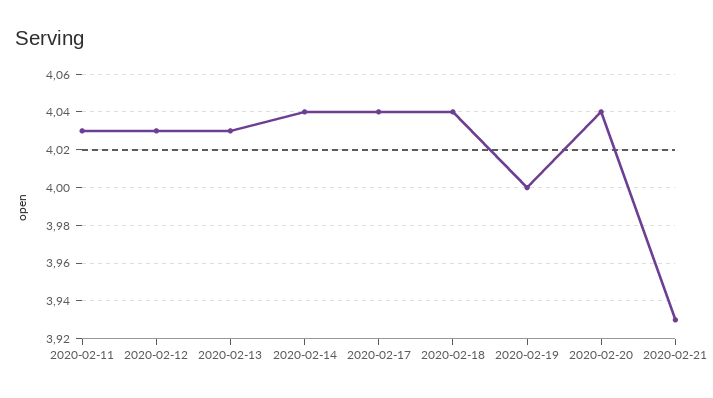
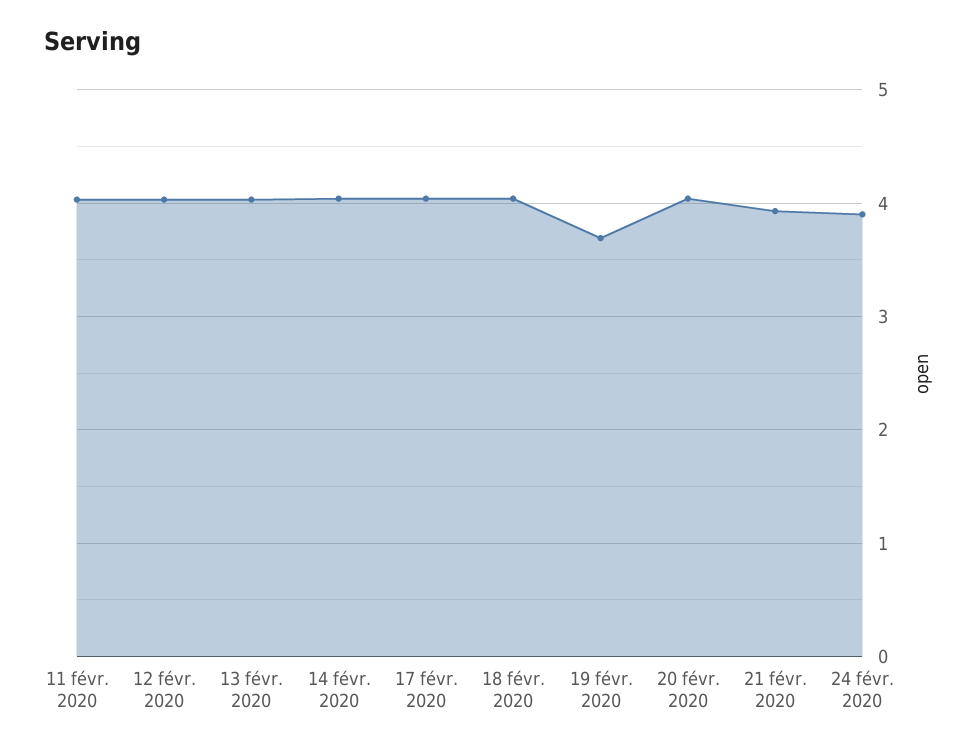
2020-02-19: 4 -> 3.7
24 févr. 2020: none -> 3.9

